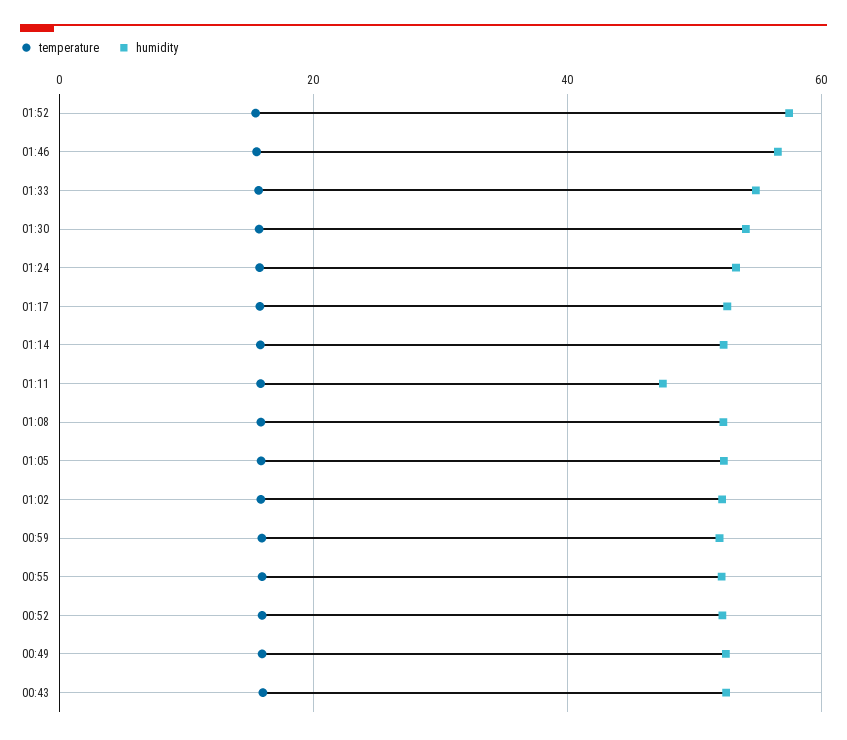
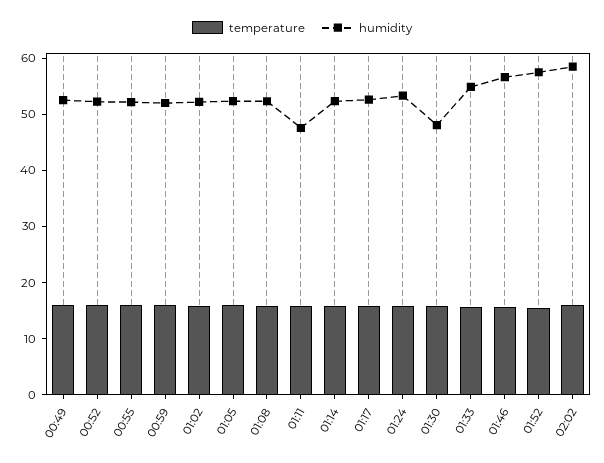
humidity, 01:30: 54 -> 48
temperature, 00:43: 16 -> none
humidity, 00:43: 52 -> none
temperature, 02:02: none -> 16
humidity, 02:02: none -> 58

